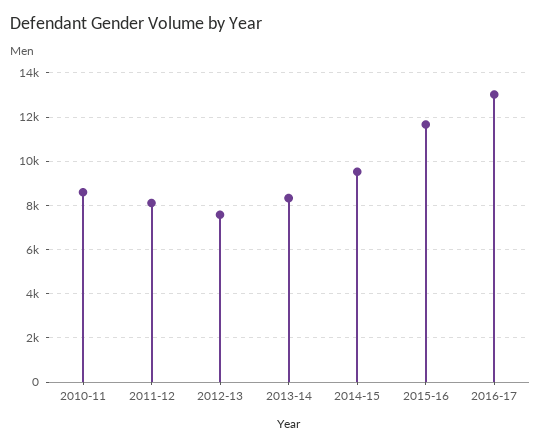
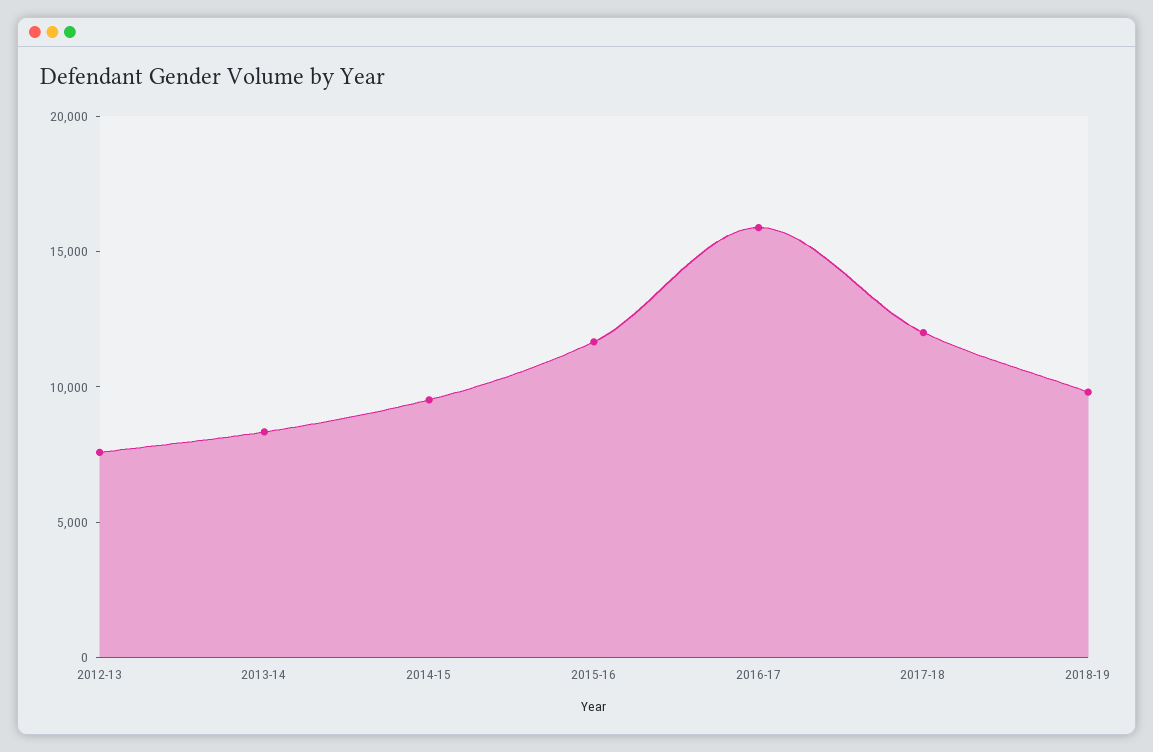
2010-11: 8500 -> none
2011-12: 8000 -> none
2016-17: 13000 -> 16000
2017-18: none -> 12000
2018-19: none -> 10000

